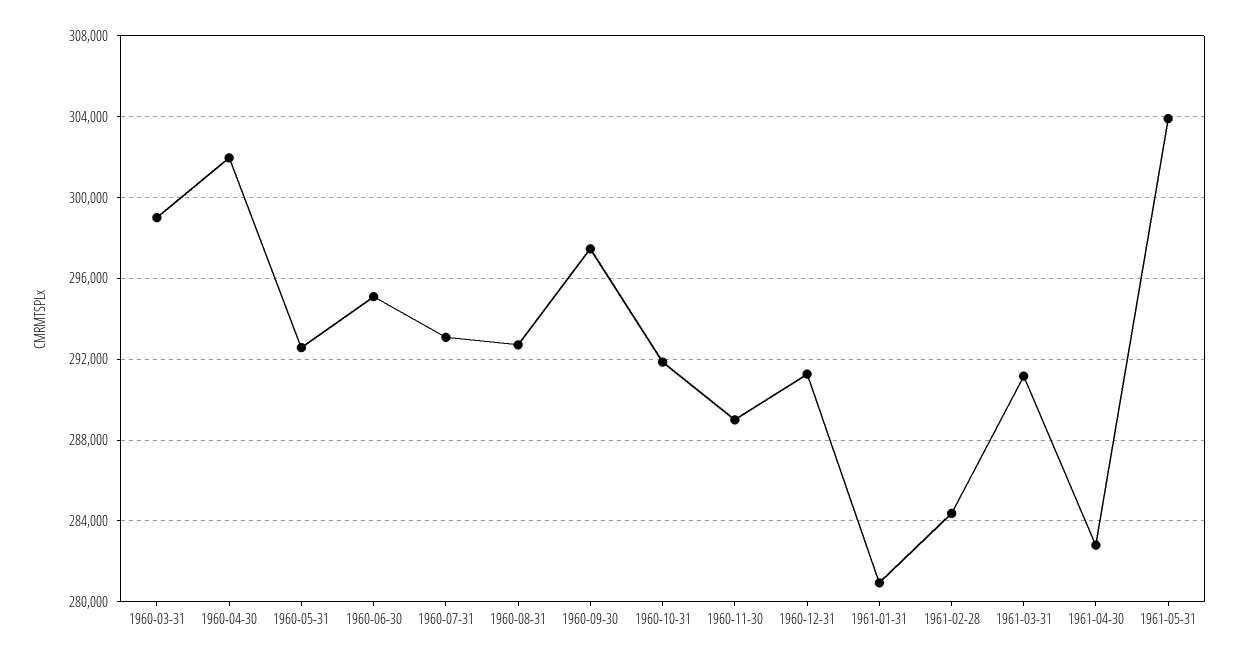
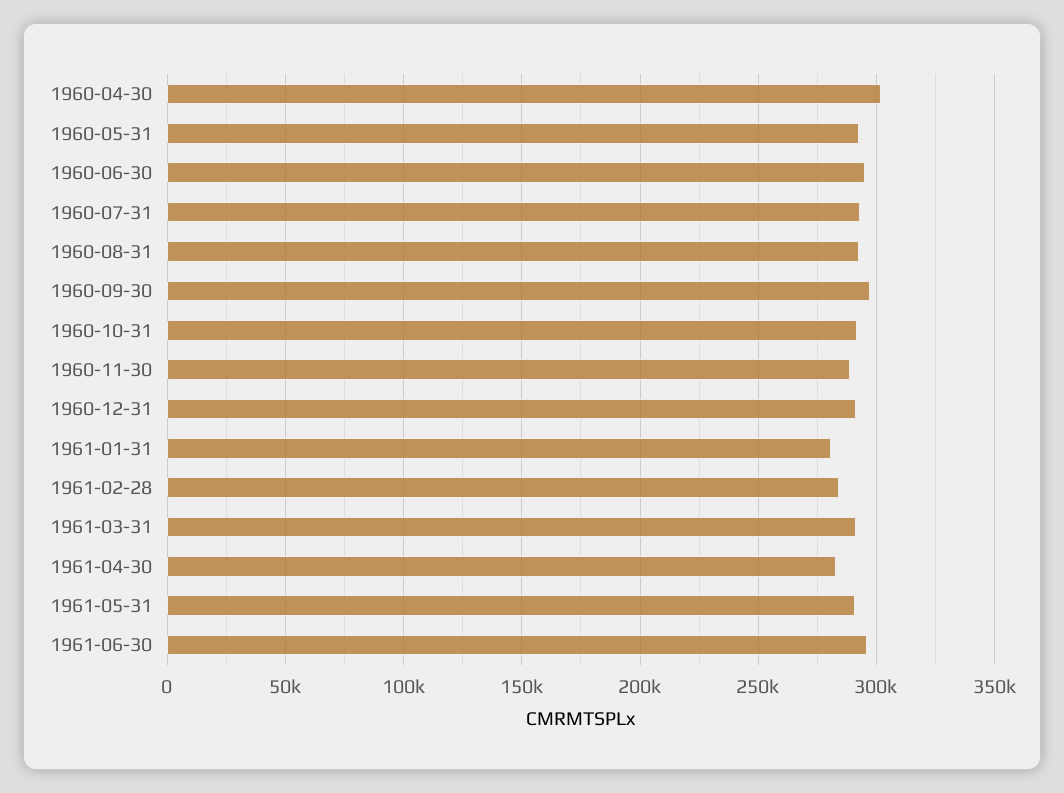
1960-03-31: 299000 -> none
1961-05-31: 304000 -> 290000
1961-06-30: none -> 295000

